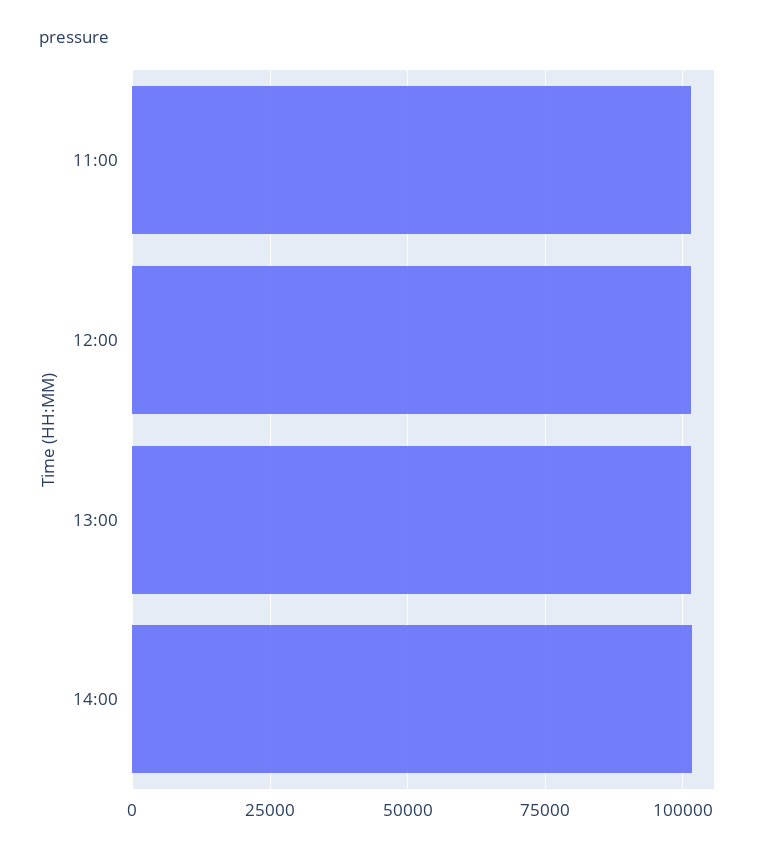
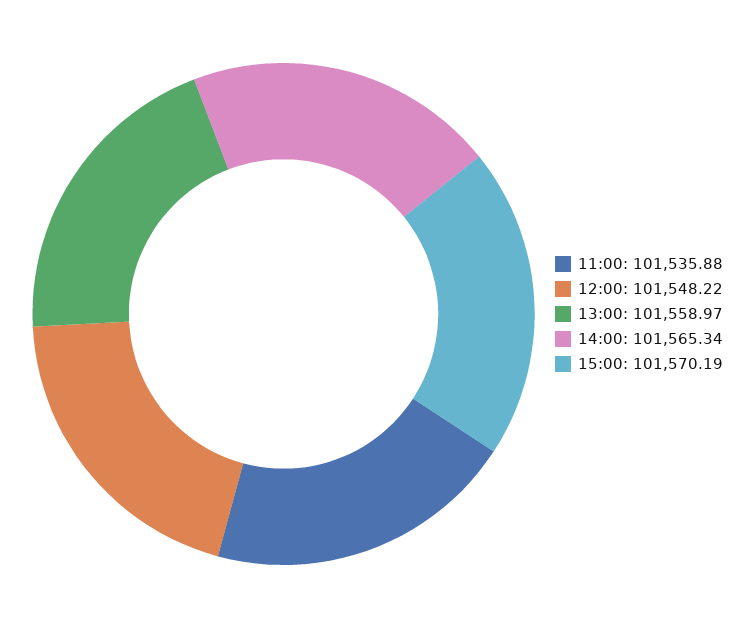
15:00: none -> 101570.19

